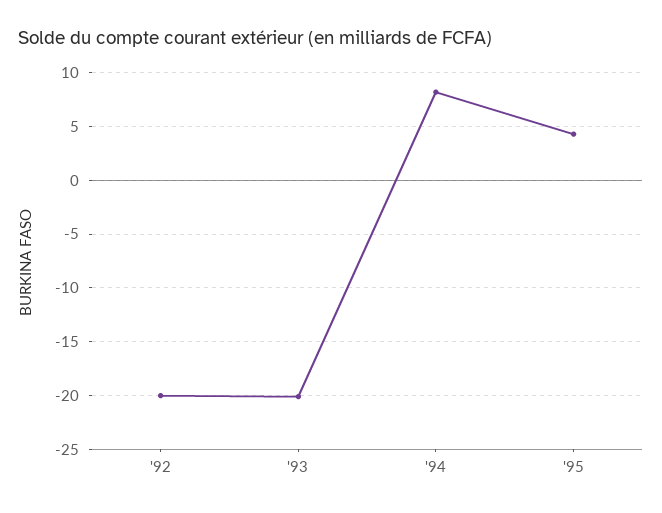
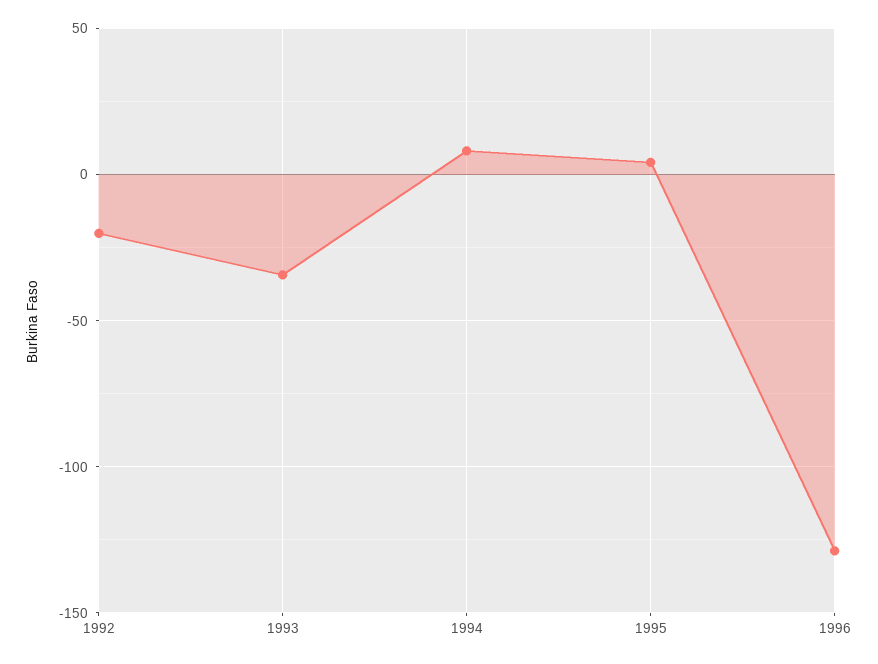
'93: -20 -> -35
1996: none -> -130

